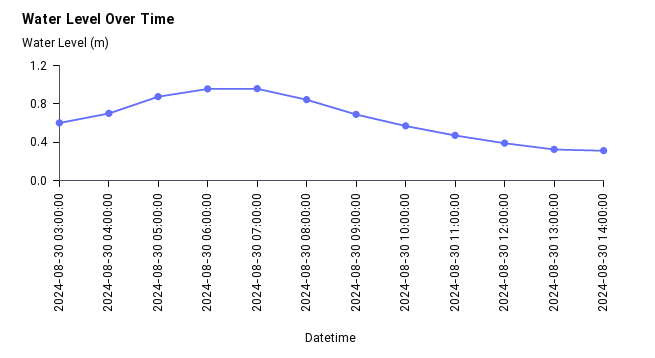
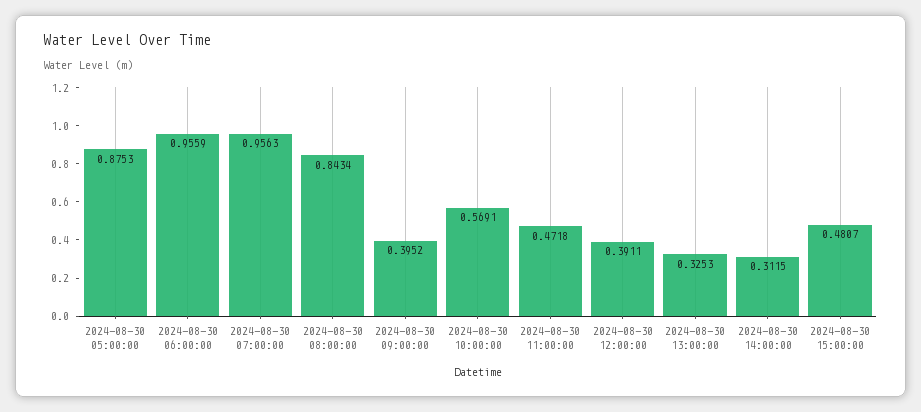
2024-08-30 03:00:00: 0.6 -> none
2024-08-30 04:00:00: 0.7 -> none
2024-08-30 09:00:00: 0.7 -> 0.3952
2024-08-30 15:00:00: none -> 0.4807

